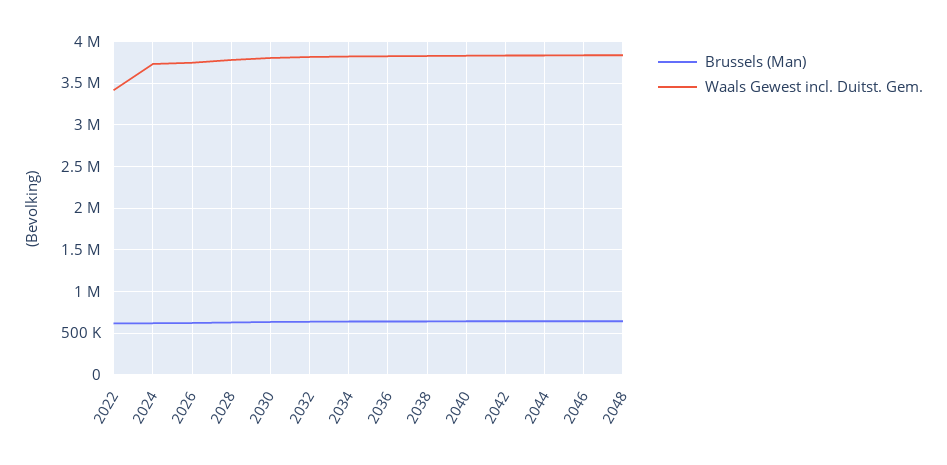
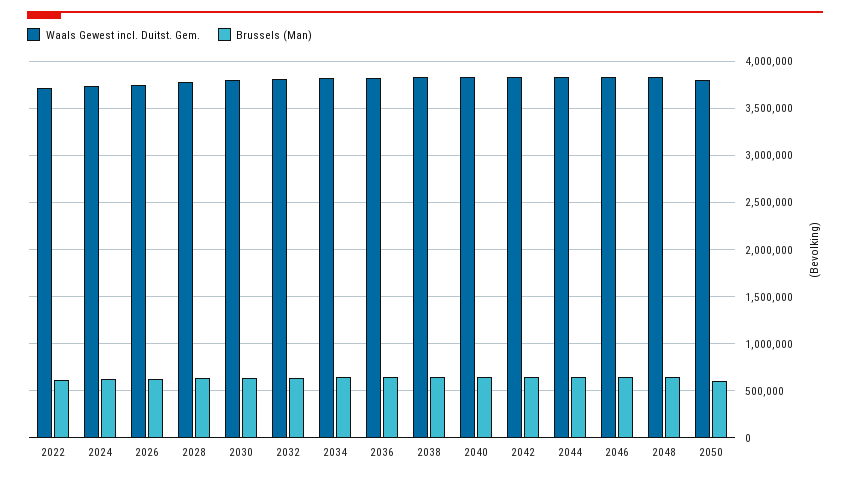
Waals Gewest incl. Duitst. Gem., 2022: 3400000 -> 3700000
Waals Gewest incl. Duitst. Gem., 2050: none -> 3800000
Brussels (Man), 2050: none -> 600000

